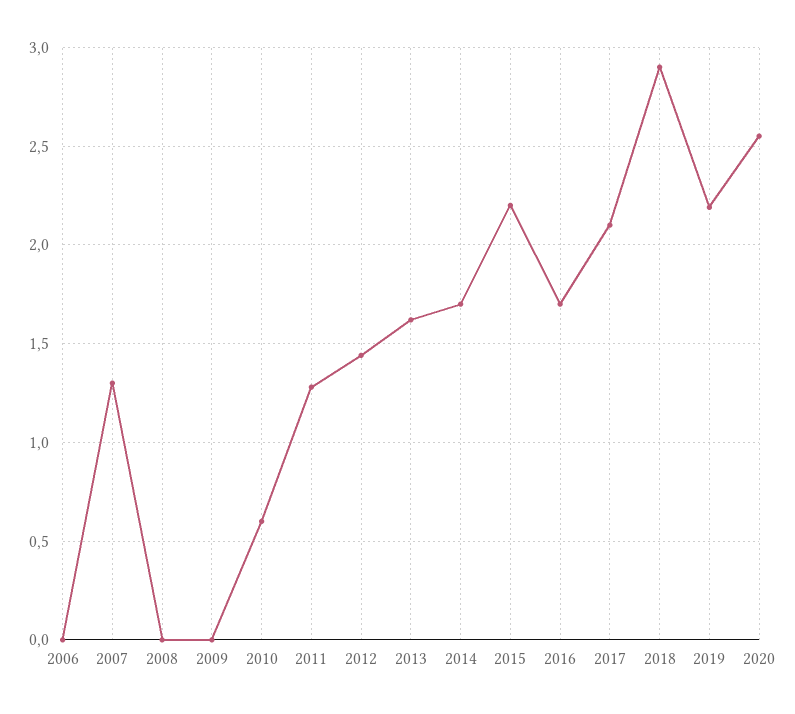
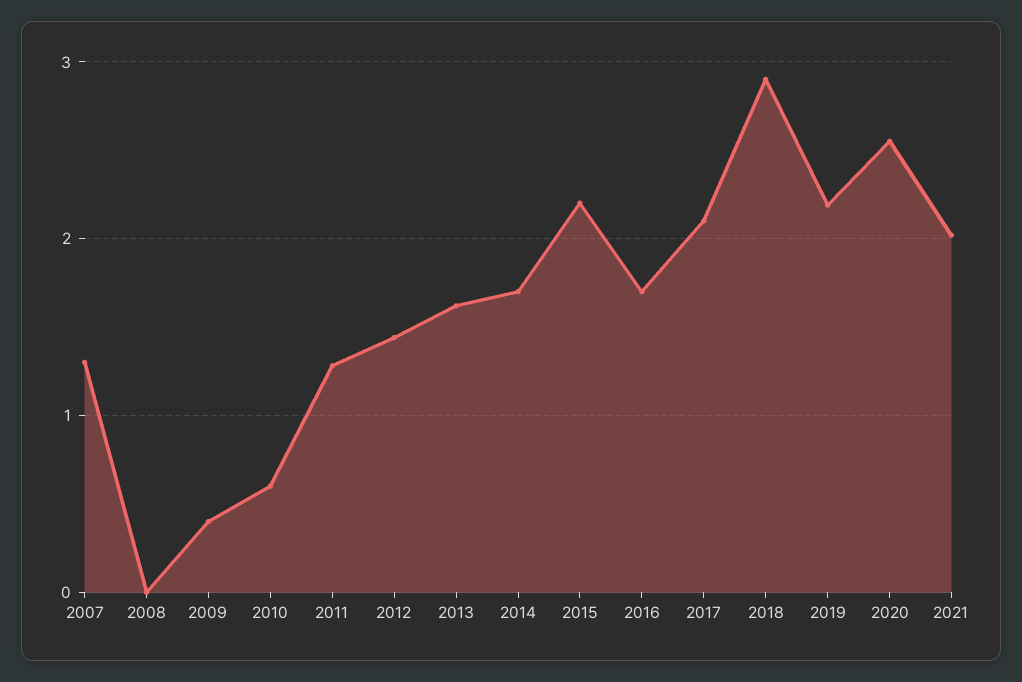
2006: 0 -> none
2009: 0 -> 0.4
2021: none -> 2

